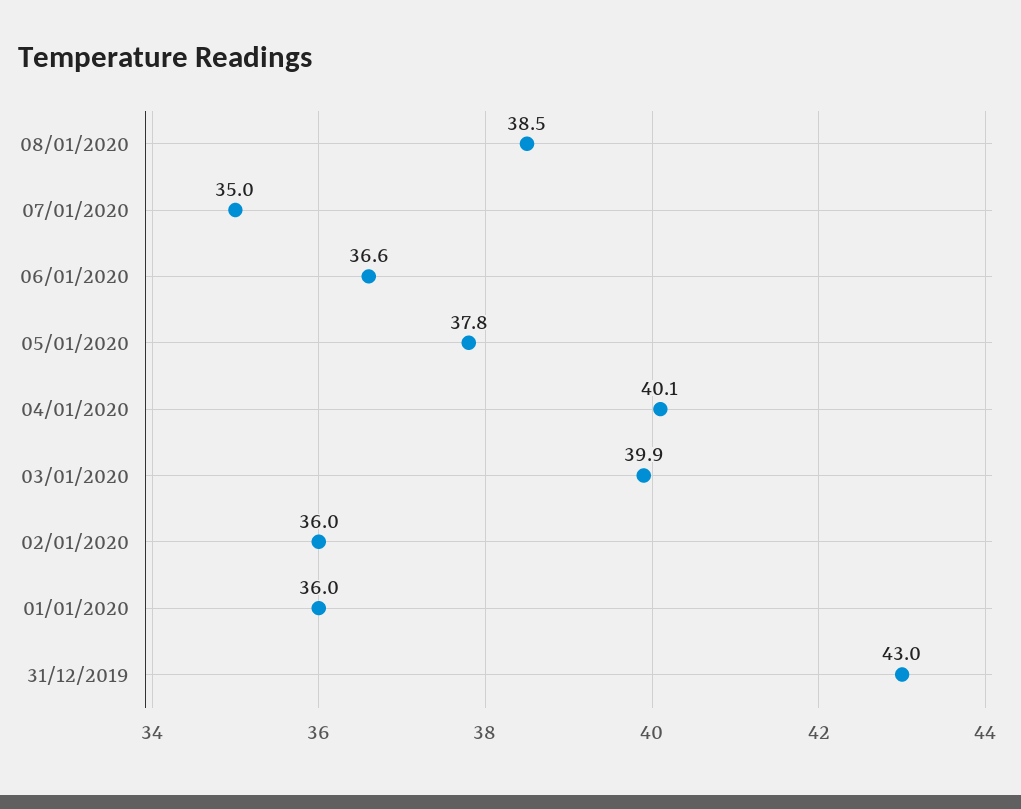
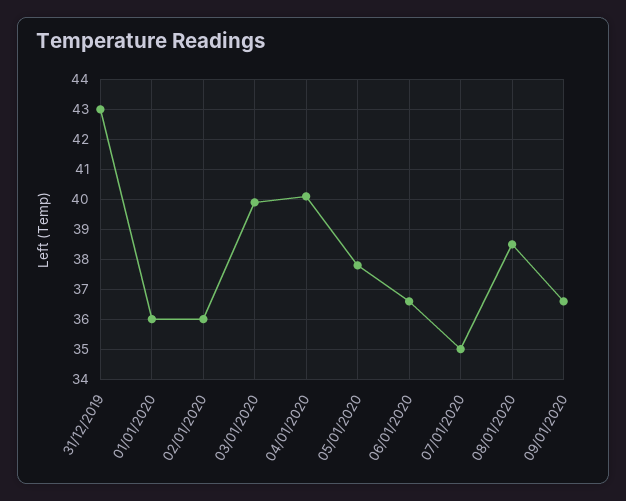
09/01/2020: none -> 36.5

